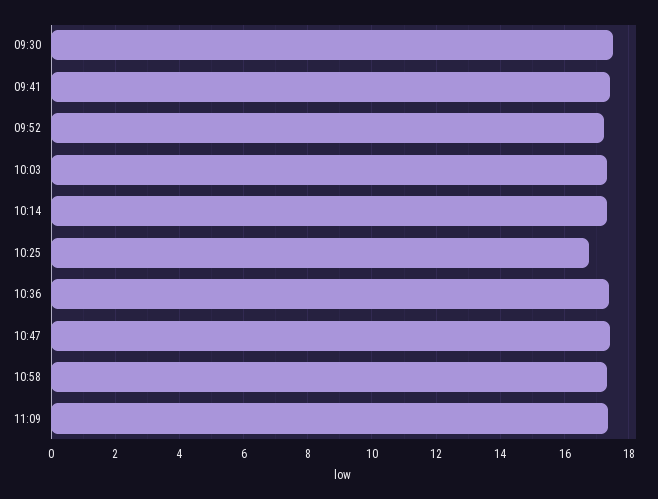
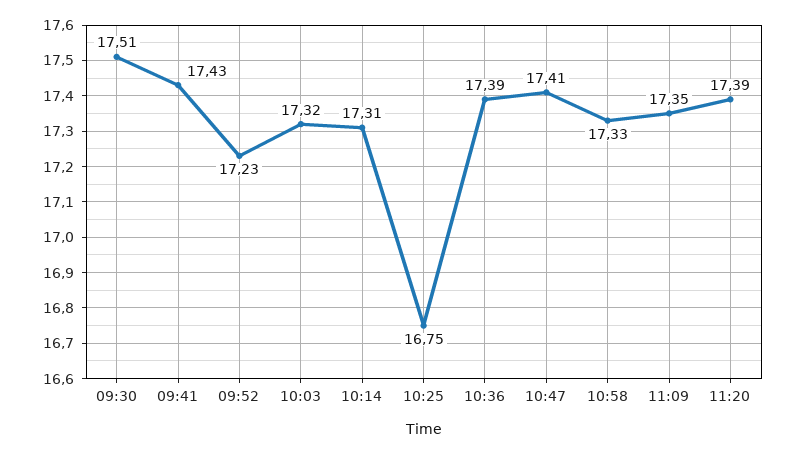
11:20: none -> 17.39

